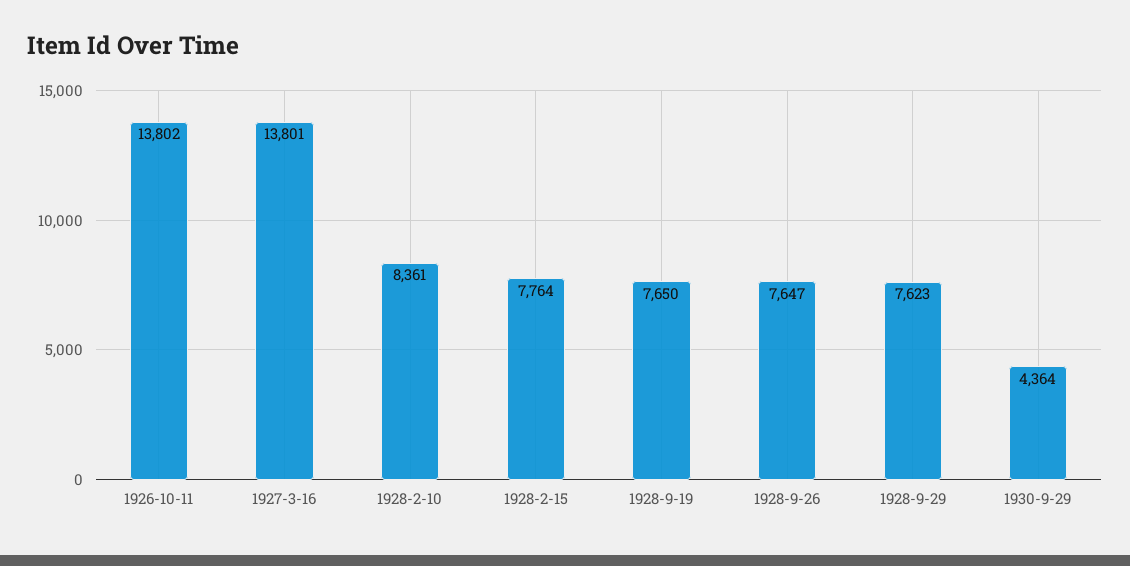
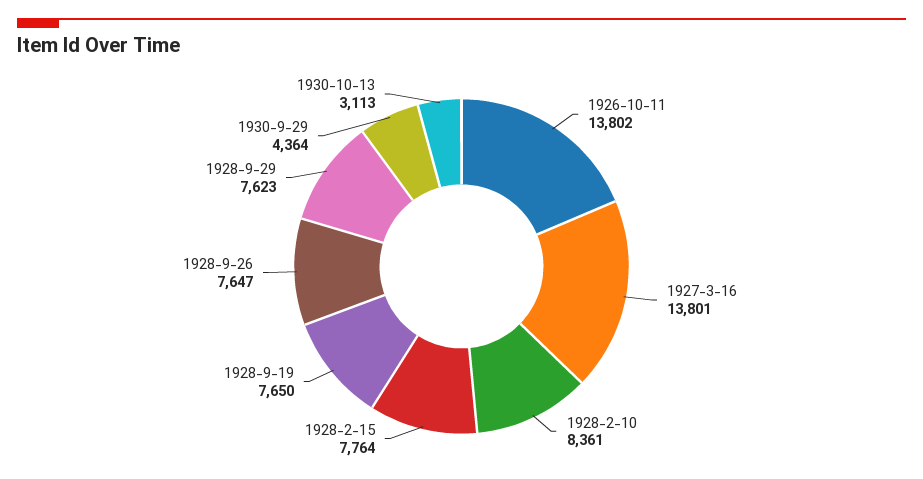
1930-10-13: none -> 3113

